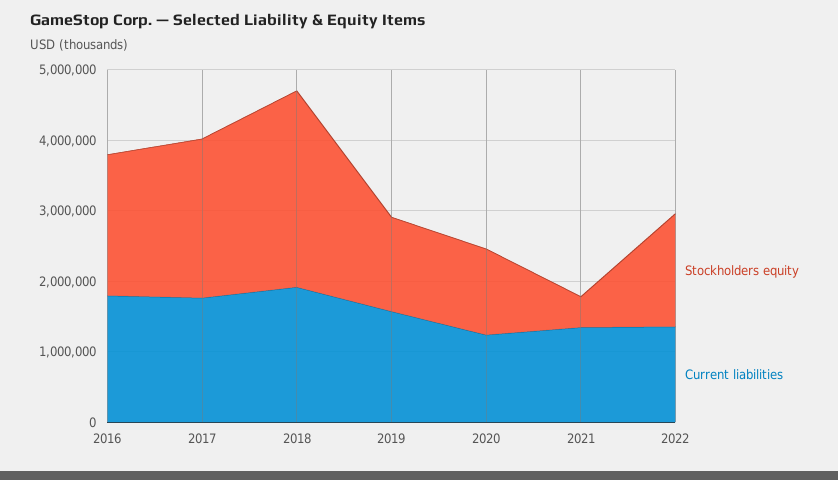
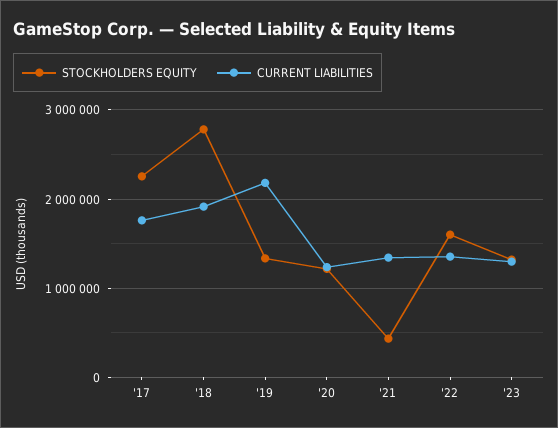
Stockholders equity, 2016: 2000000 -> none
Current liabilities, 2016: 1800000 -> none
Current liabilities, 2019: 1600000 -> 2200000
Stockholders equity, '23: none -> 1300000
Current liabilities, '23: none -> 1300000

